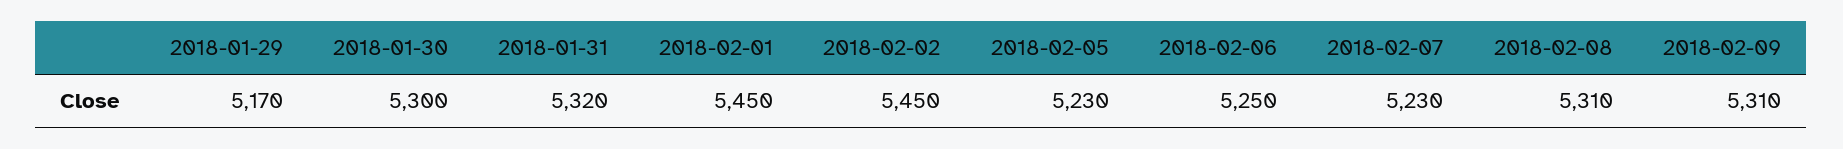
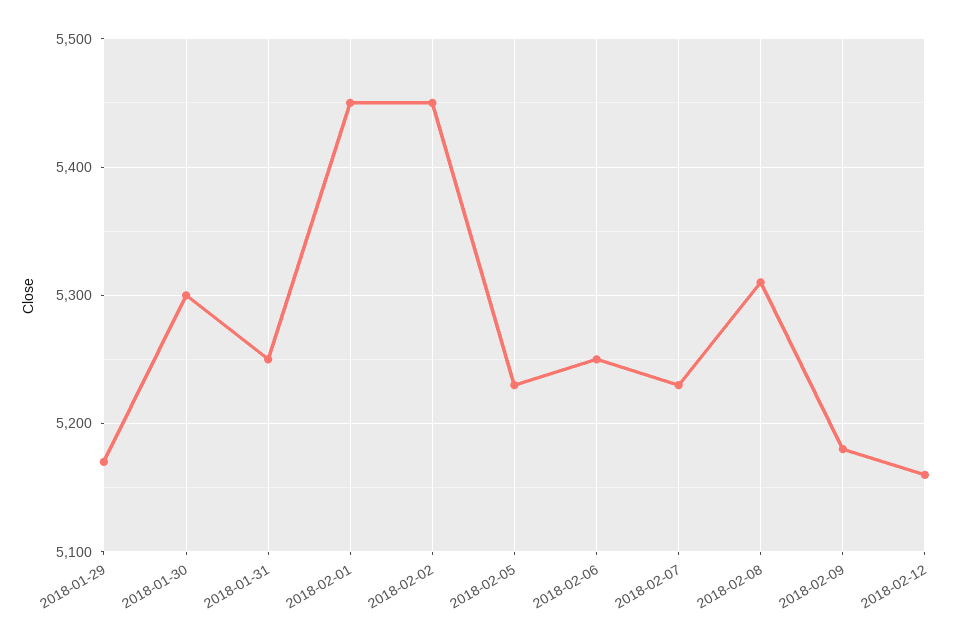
2018-01-31: 5320 -> 5250
2018-02-09: 5310 -> 5180
2018-02-12: none -> 5160

